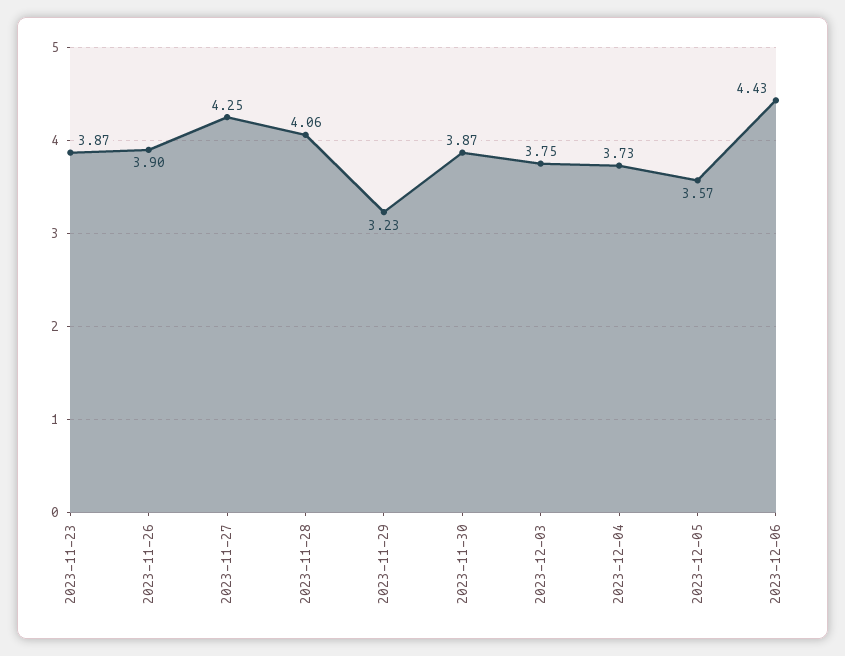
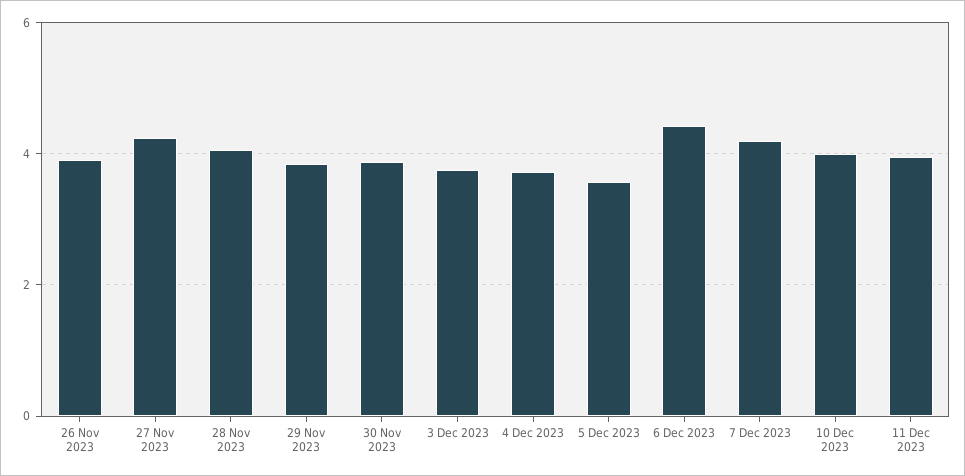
2023-11-23: 3.87 -> none
2023-11-29: 3.23 -> 3.8
7 Dec 2023: none -> 4.2
10 Dec 2023: none -> 4
11 Dec 2023: none -> 4

